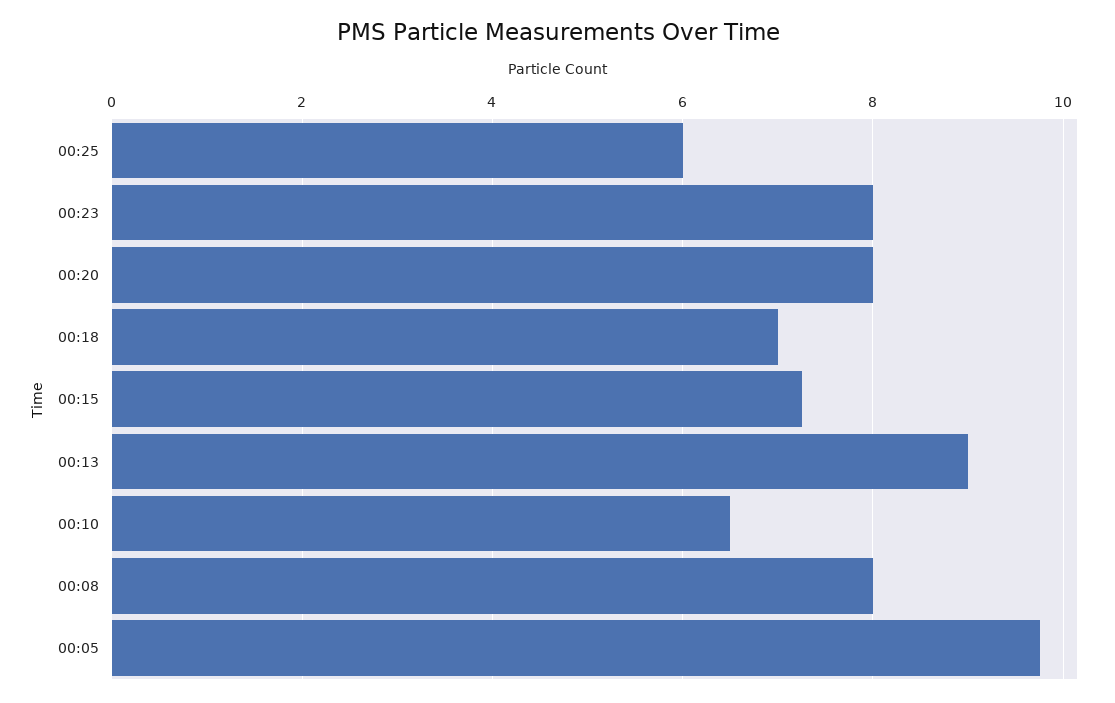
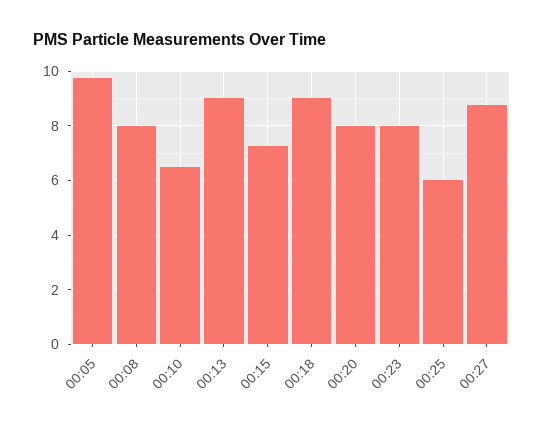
00:18: 7 -> 9
00:27: none -> 8.75

